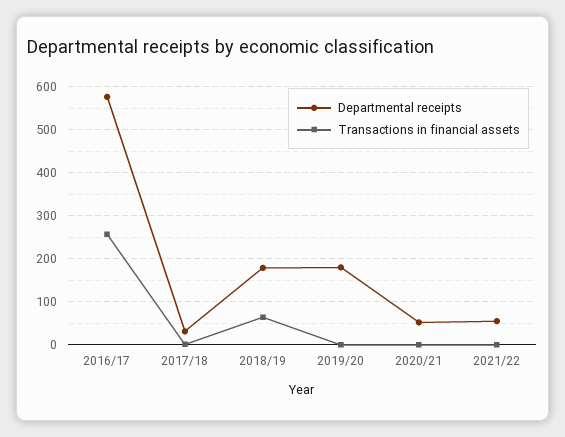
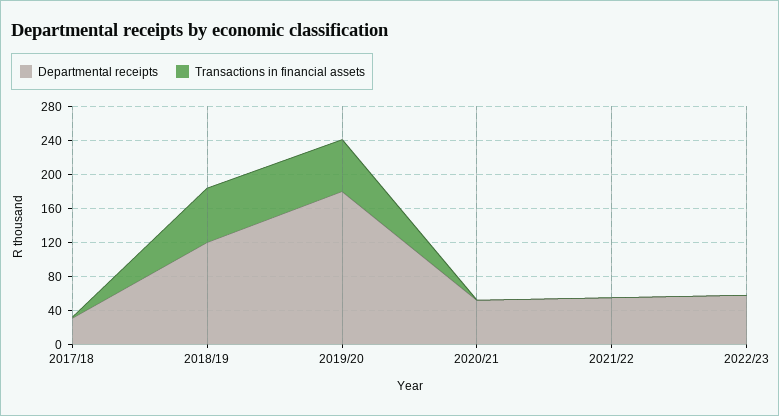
Departmental receipts, 2016/17: 580 -> none
Transactions in financial assets, 2016/17: 260 -> none
Departmental receipts, 2018/19: 180 -> 120
Transactions in financial assets, 2019/20: 0 -> 60
Departmental receipts, 2022/23: none -> 60
Transactions in financial assets, 2022/23: none -> 0

